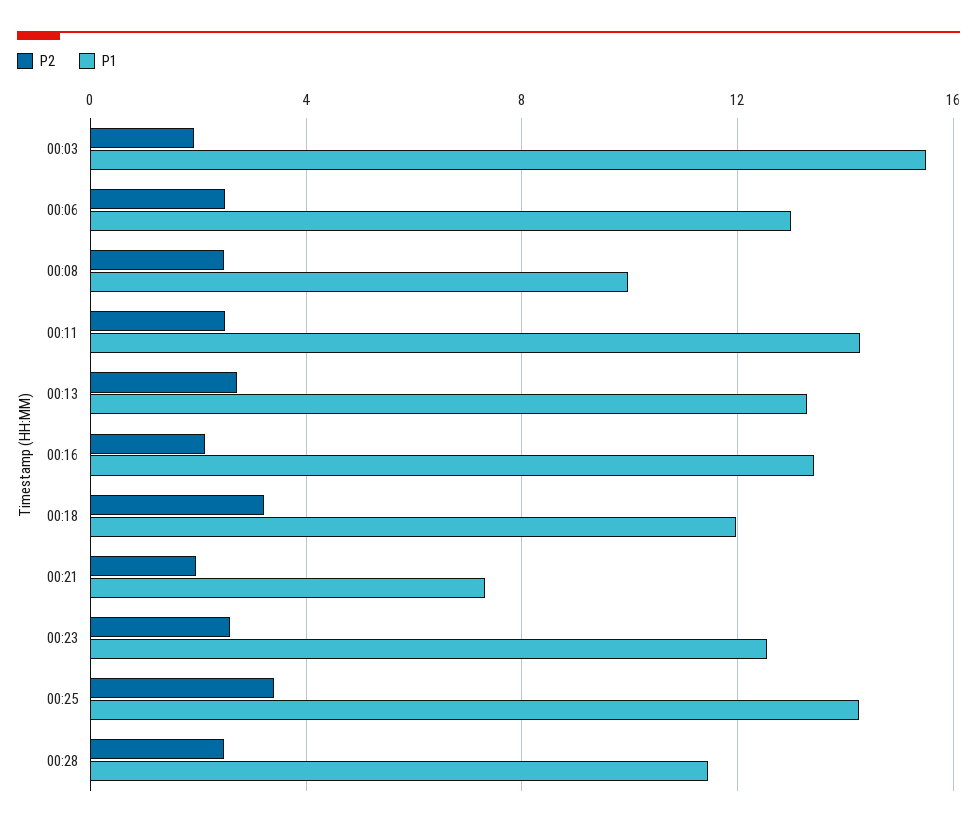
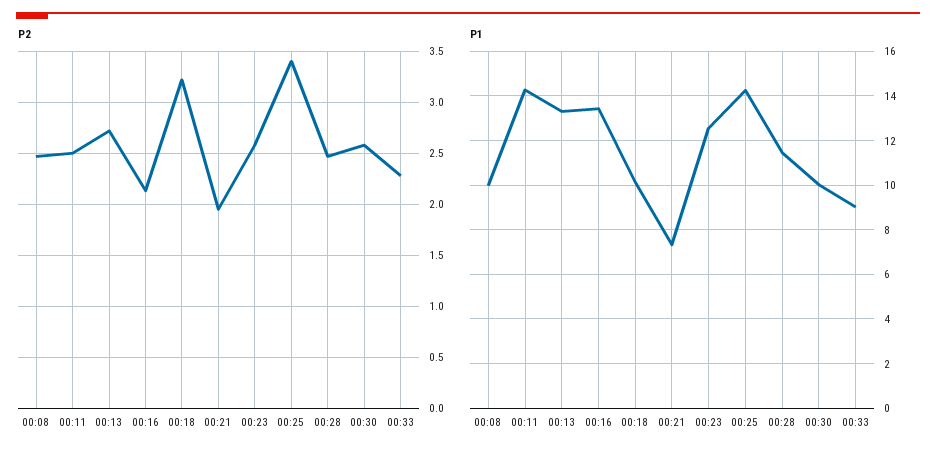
P2, 00:03: 2 -> none
P1, 00:03: 15.5 -> none
P2, 00:06: 2.5 -> none
P1, 00:06: 13 -> none
P1, 00:18: 12 -> 10
P2, 00:30: none -> 2.6
P2, 00:33: none -> 2.3
P1, 00:30: none -> 10
P1, 00:33: none -> 9

